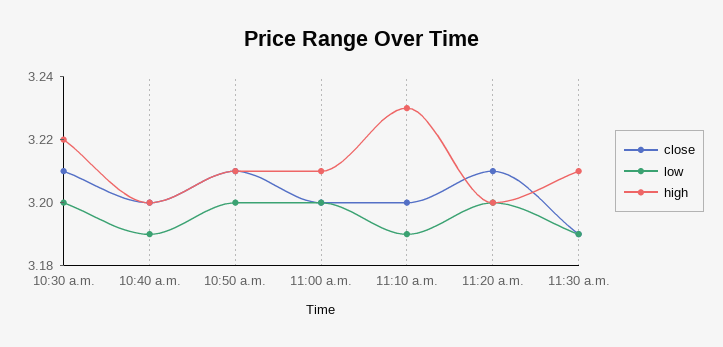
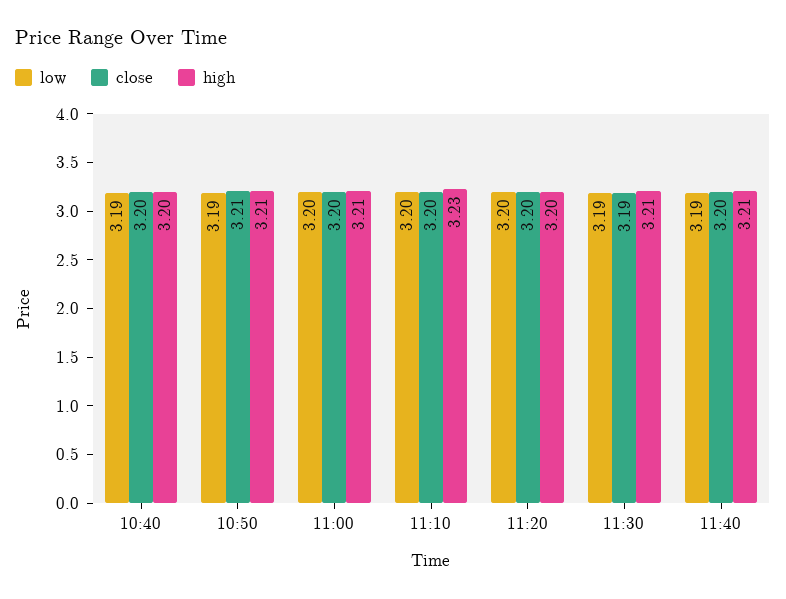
close, 10:30 a.m.: 3.21 -> none
low, 10:30 a.m.: 3.2 -> none
high, 10:30 a.m.: 3.22 -> none
low, 10:50 a.m.: 3.2 -> 3.19
low, 11:10 a.m.: 3.19 -> 3.2
close, 11:20 a.m.: 3.21 -> 3.2
low, 11:40: none -> 3.19
close, 11:40: none -> 3.2
high, 11:40: none -> 3.21

